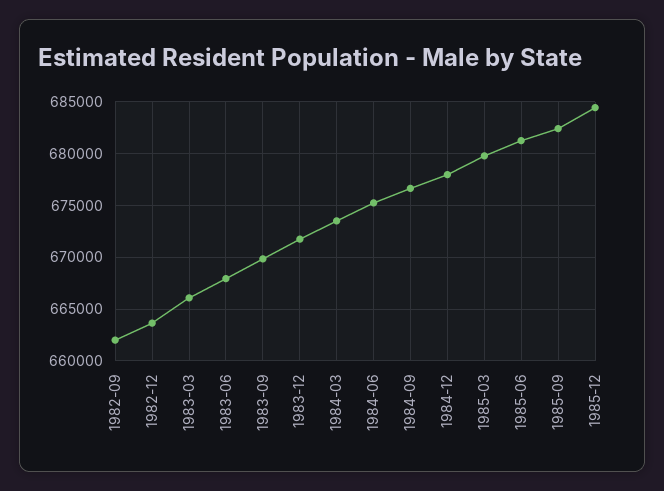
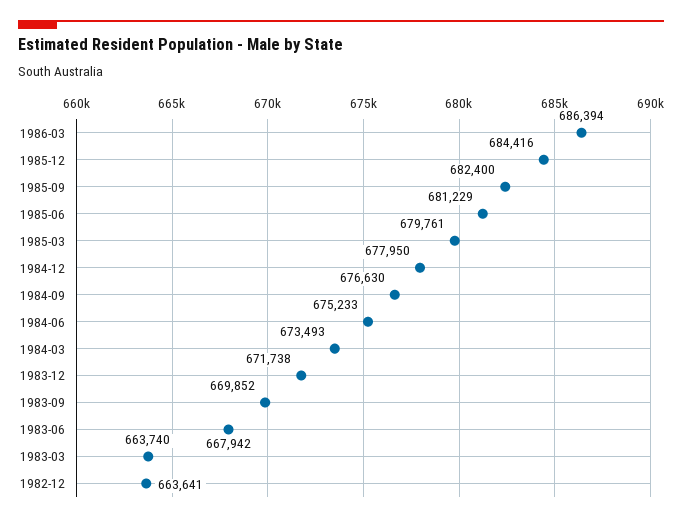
1982-09: 662000 -> none
1983-03: 666000 -> 663740
1986-03: none -> 686394

